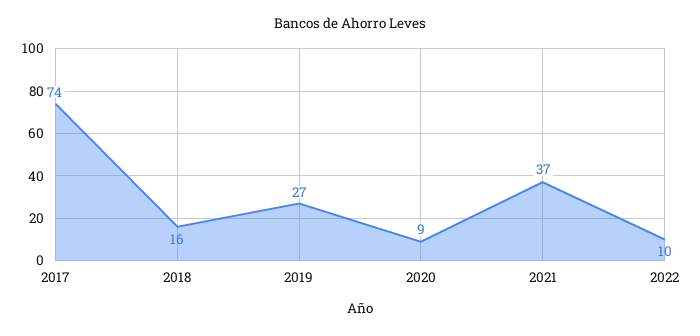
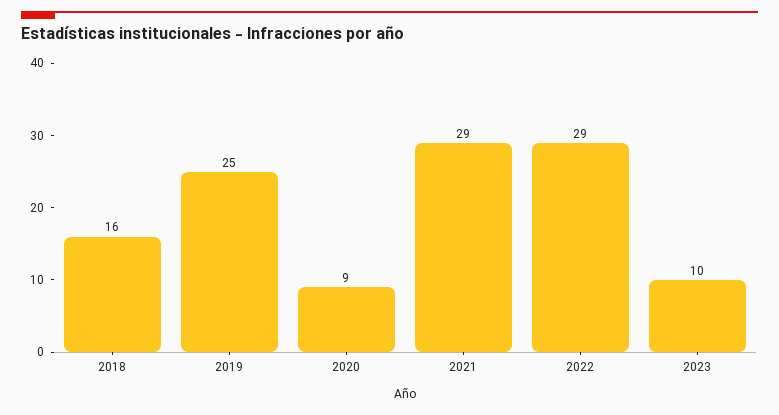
2017: 74 -> none
2019: 27 -> 25
2021: 37 -> 29
2022: 10 -> 29
2023: none -> 10

